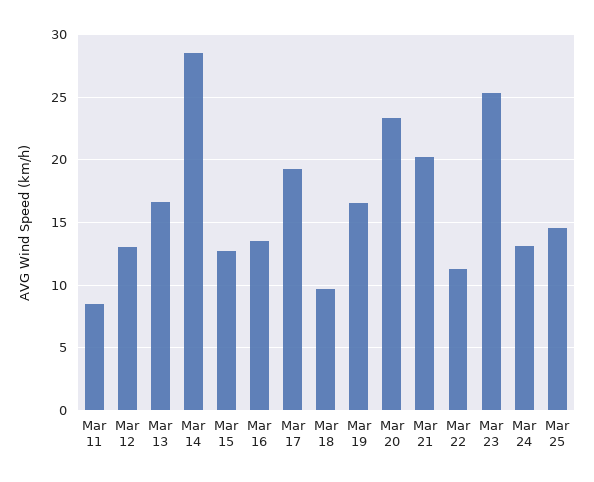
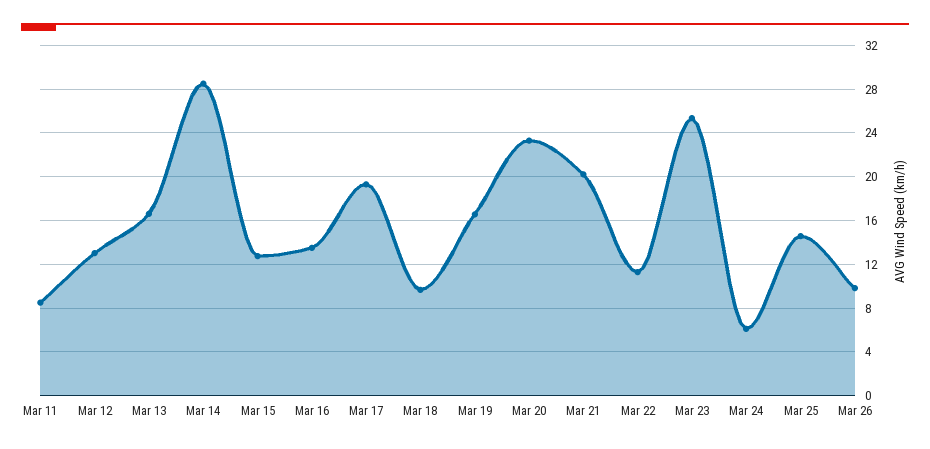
Mar 24: 13 -> 6
Mar 26: none -> 10

